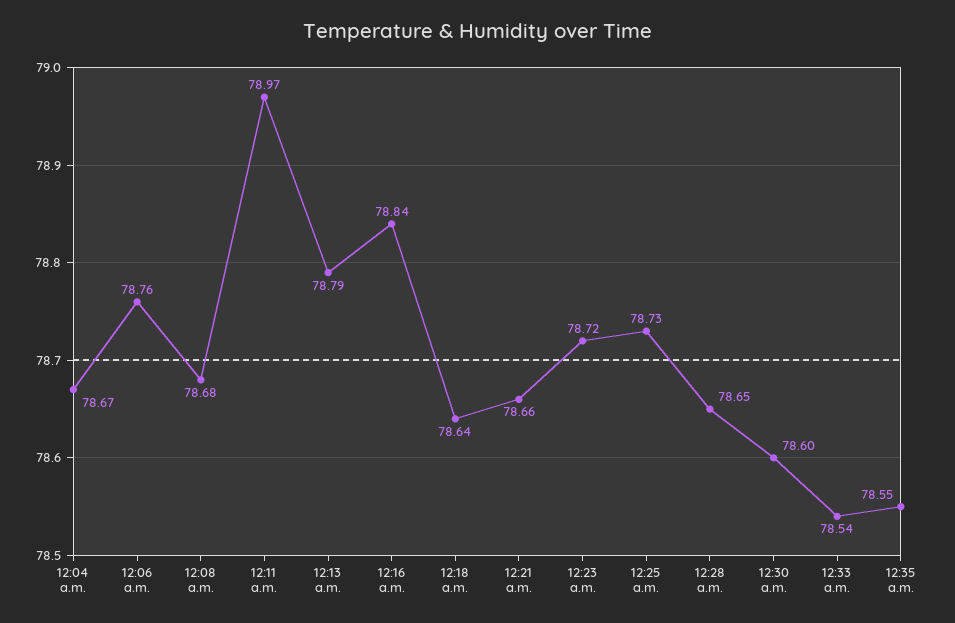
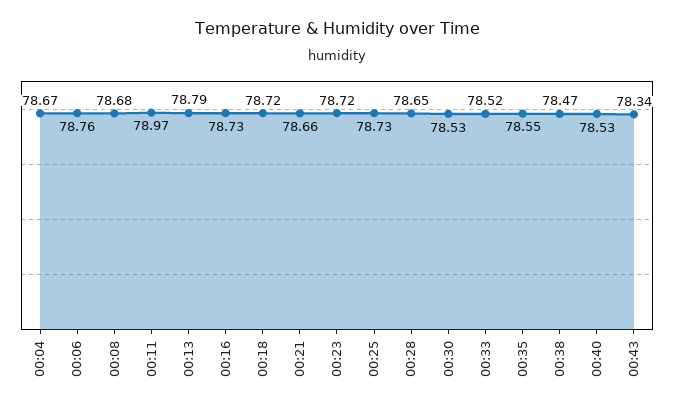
12:16 a.m.: 78.84 -> 78.73
12:18 a.m.: 78.64 -> 78.72
12:30 a.m.: 78.6 -> 78.53
12:33 a.m.: 78.54 -> 78.52
00:38: none -> 78.47
00:40: none -> 78.53
00:43: none -> 78.34

